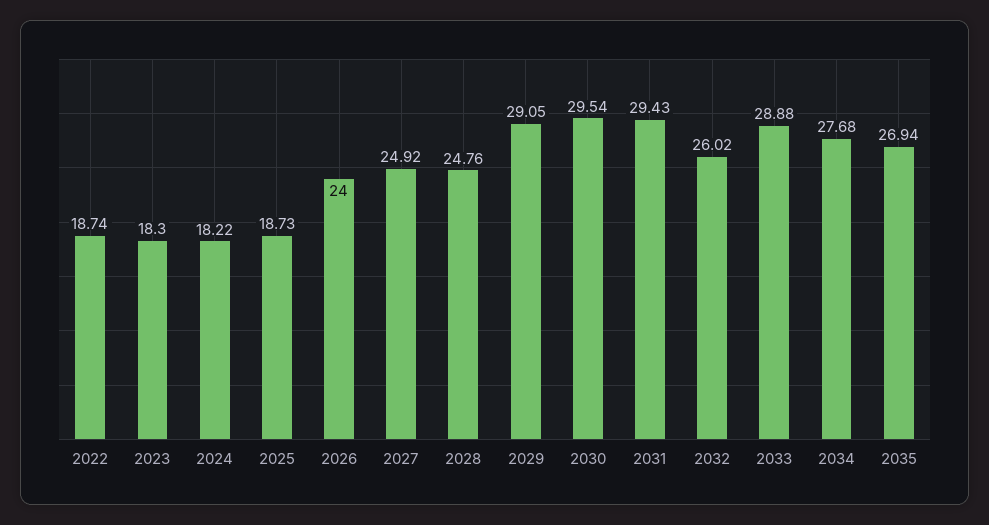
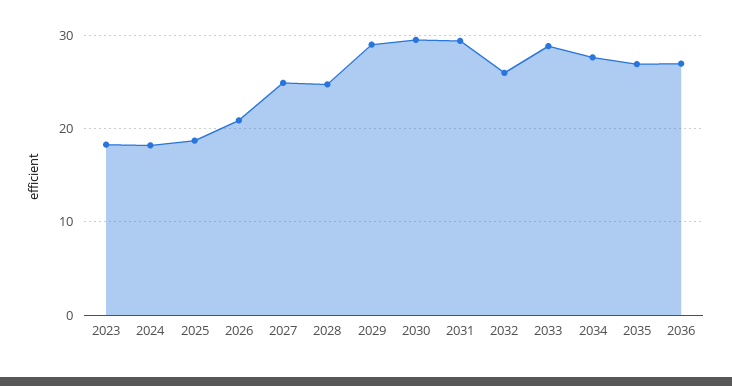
2022: 18.74 -> none
2026: 24 -> 21
2036: none -> 27

